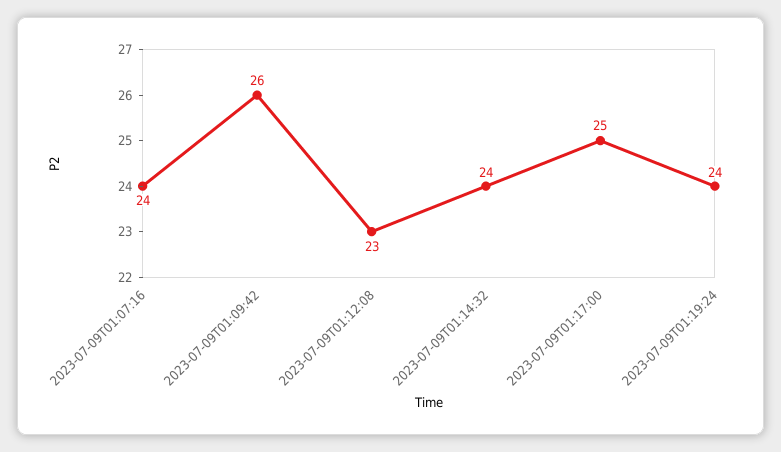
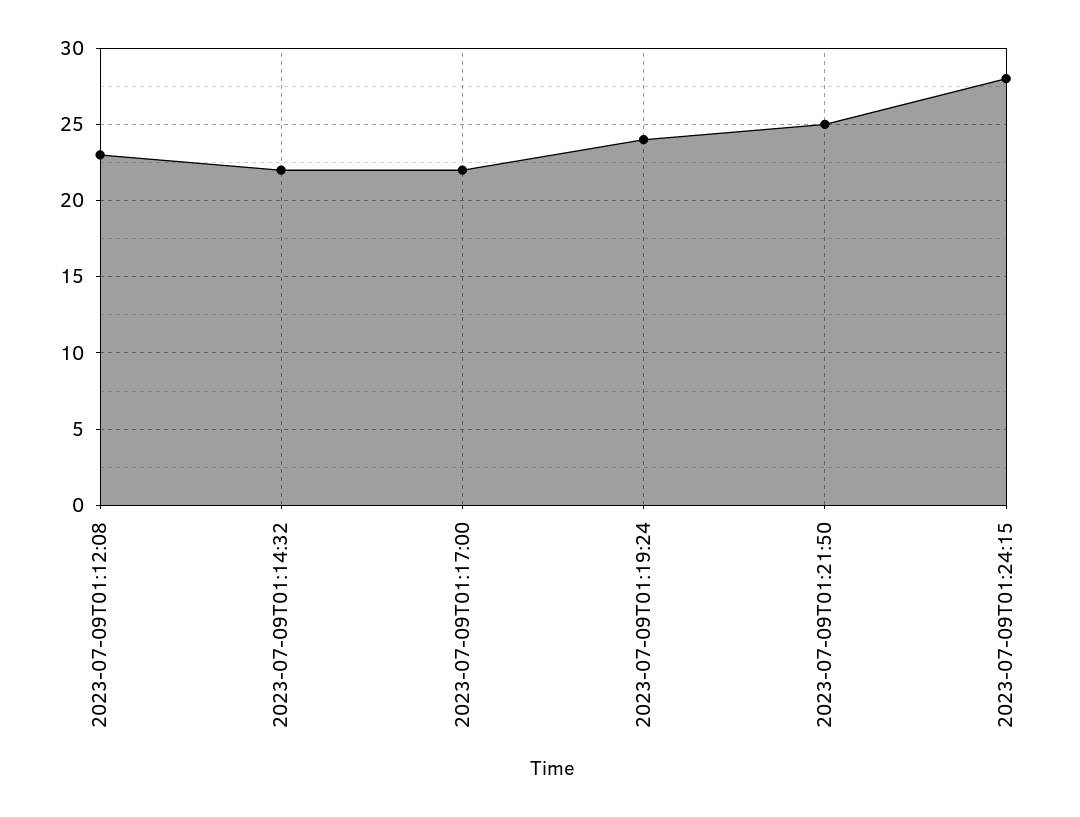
2023-07-09T01:07:16: 24 -> none
2023-07-09T01:09:42: 26 -> none
2023-07-09T01:14:32: 24 -> 22
2023-07-09T01:17:00: 25 -> 22
2023-07-09T01:21:50: none -> 25
2023-07-09T01:24:15: none -> 28

